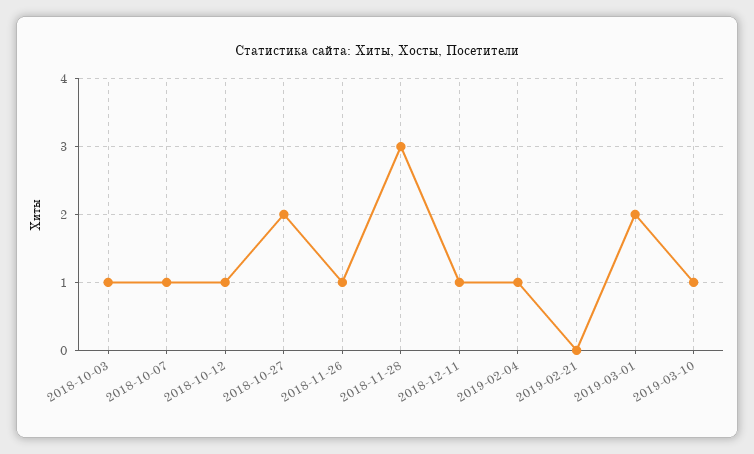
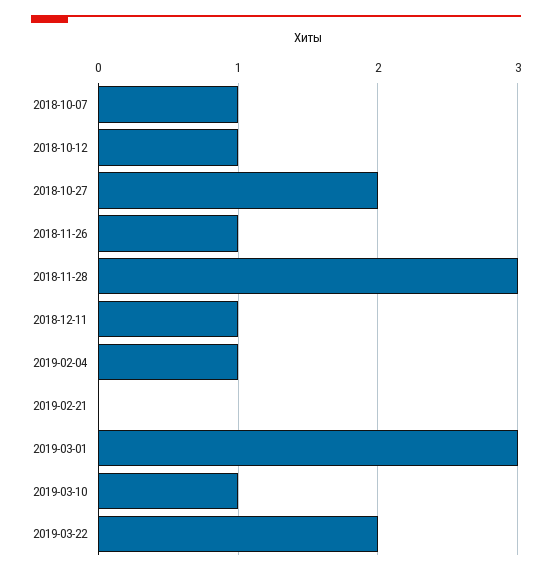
2018-10-03: 1 -> none
2019-03-01: 2 -> 3
2019-03-22: none -> 2

